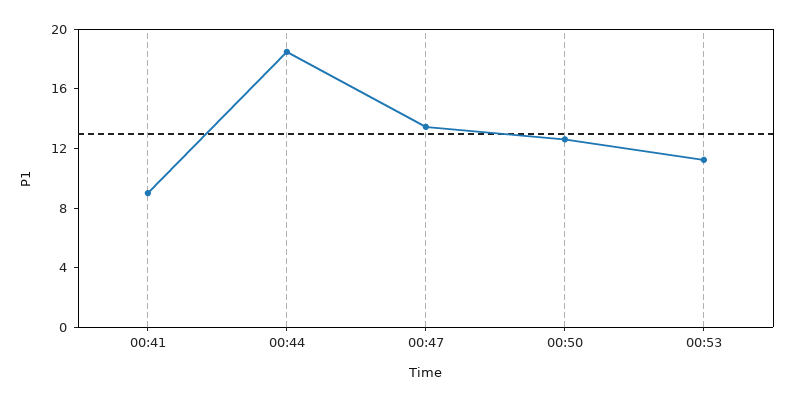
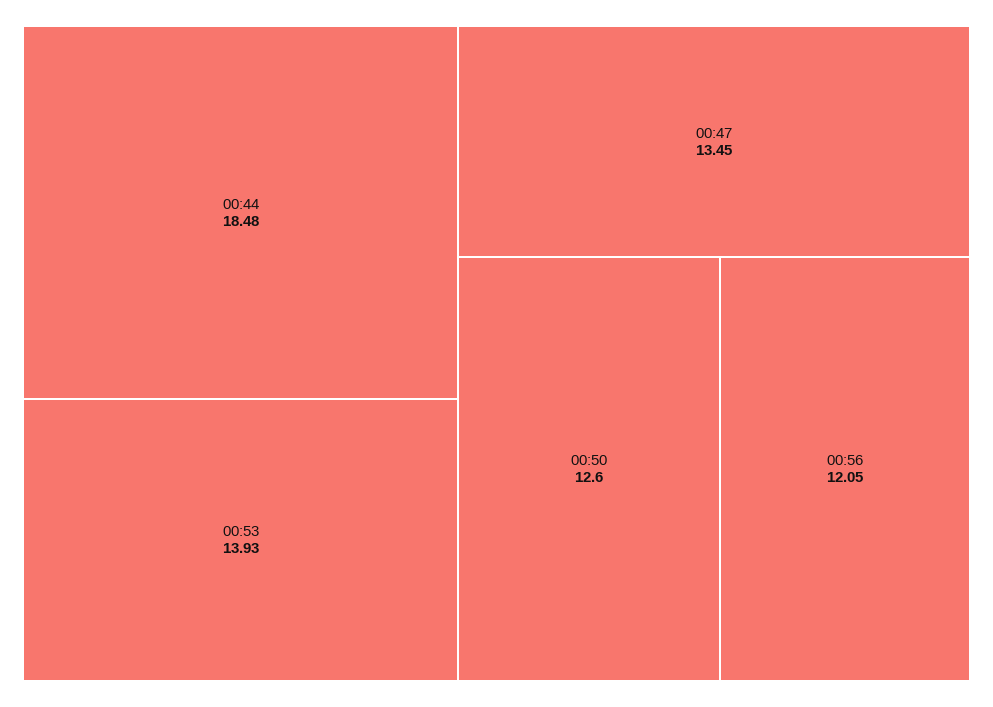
00:41: 9 -> none
00:53: 11 -> 13.93
00:56: none -> 12.05

